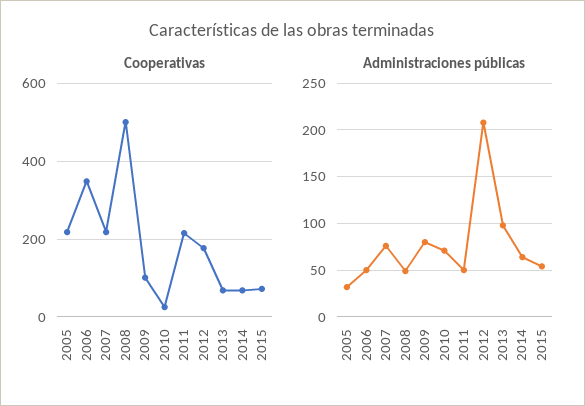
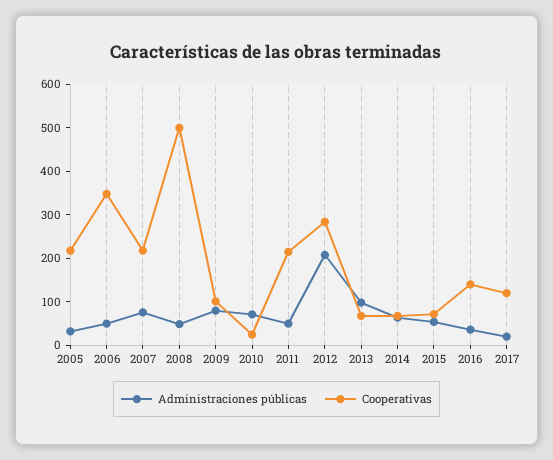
Cooperativas, 2012: 180 -> 280
Administraciones públicas, 2016: none -> 40
Cooperativas, 2016: none -> 140
Administraciones públicas, 2017: none -> 20
Cooperativas, 2017: none -> 120

